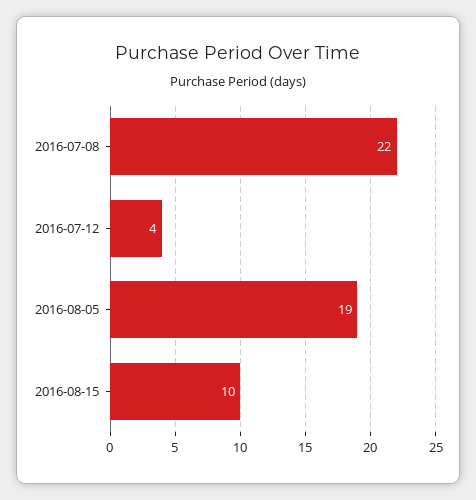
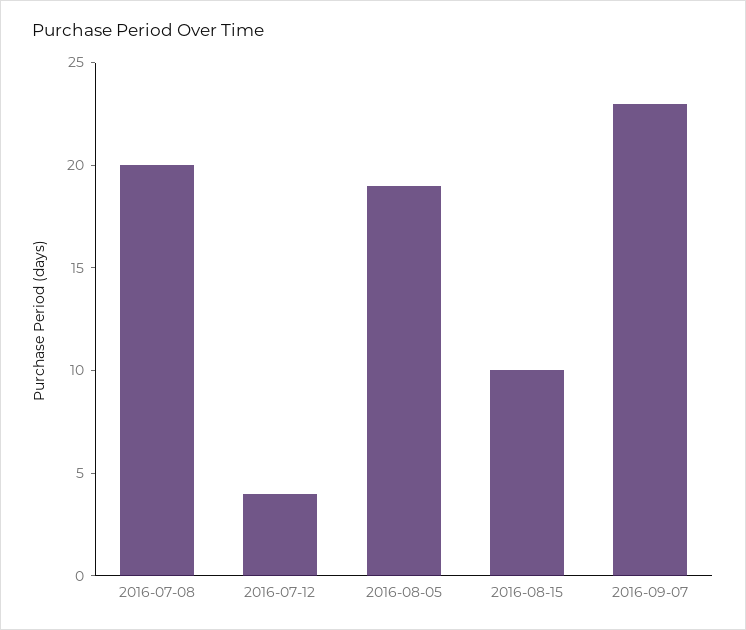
2016-07-08: 22 -> 20
2016-09-07: none -> 23

